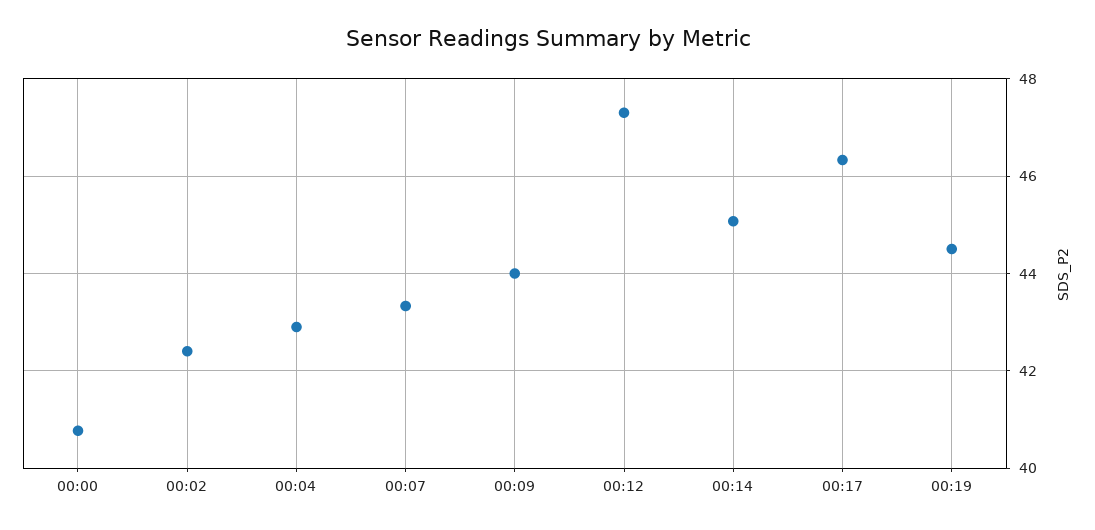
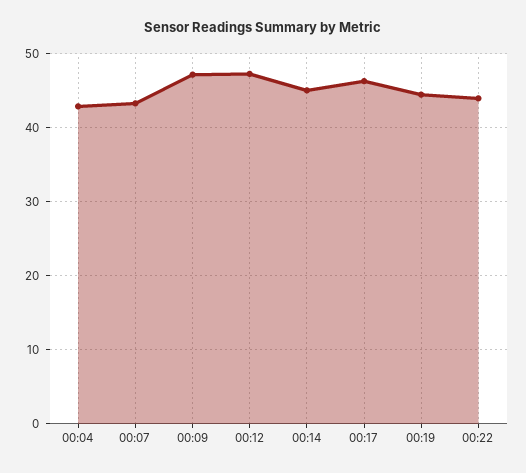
00:00: 40.8 -> none
00:02: 42.4 -> none
00:09: 44 -> 47
00:22: none -> 44

